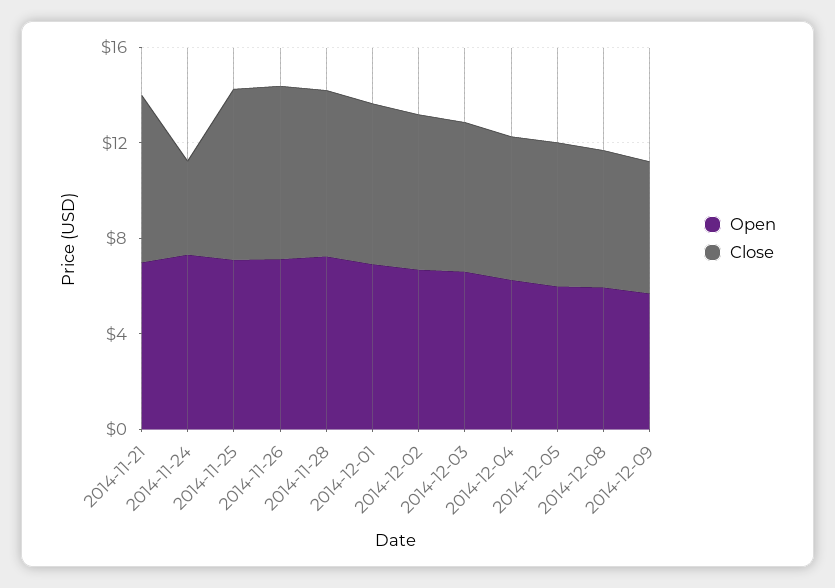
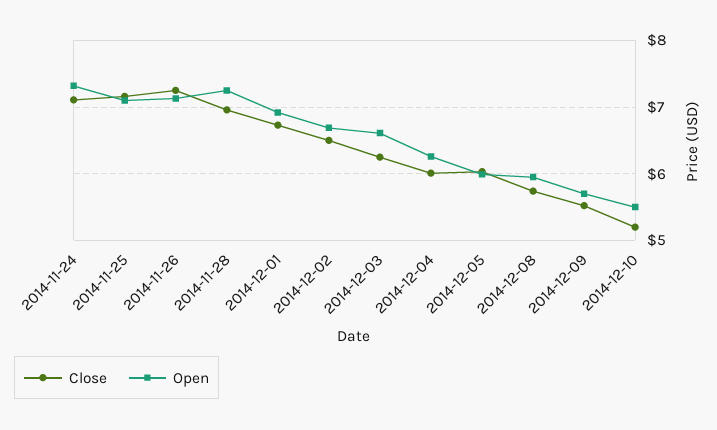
Open, 2014-11-21: 7 -> none
Close, 2014-11-21: 7 -> none
Close, 2014-11-24: 4 -> 7.1
Close, 2014-12-10: none -> 5.2
Open, 2014-12-10: none -> 5.5

